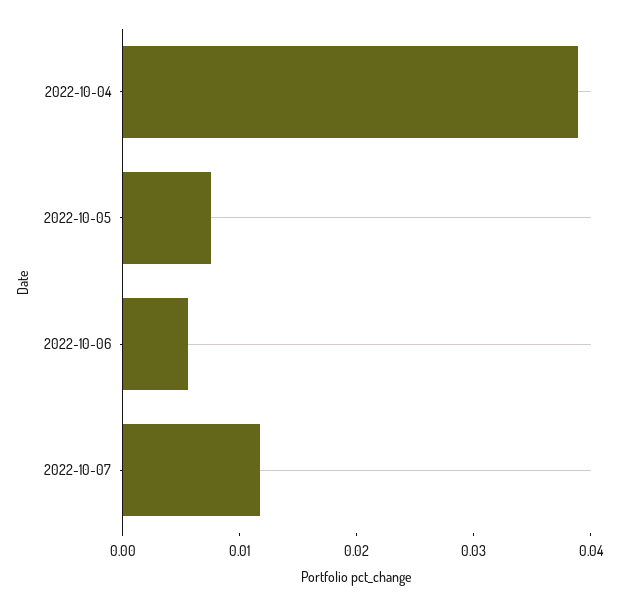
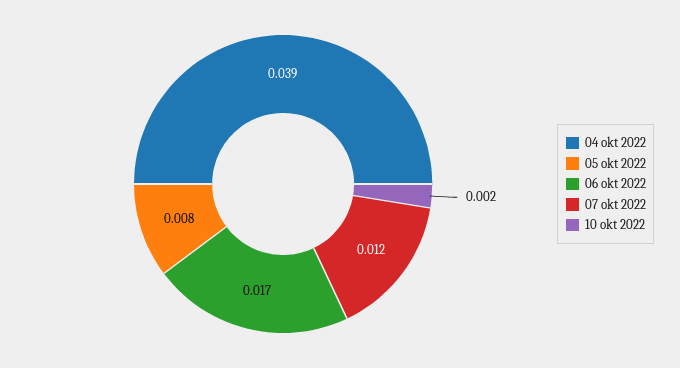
2022-10-06: 0.006 -> 0.017
10 okt 2022: none -> 0.002

